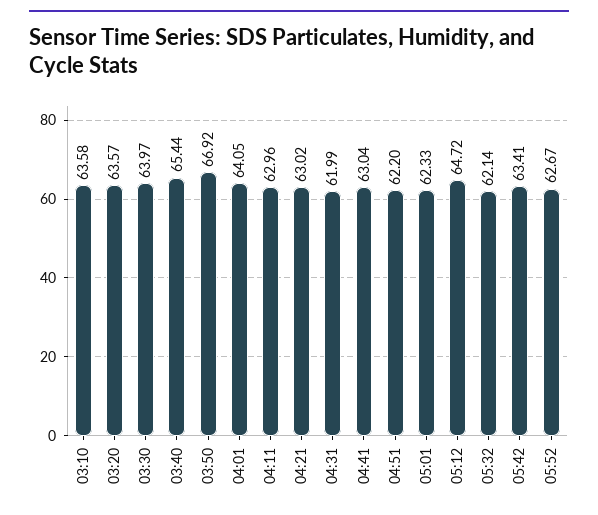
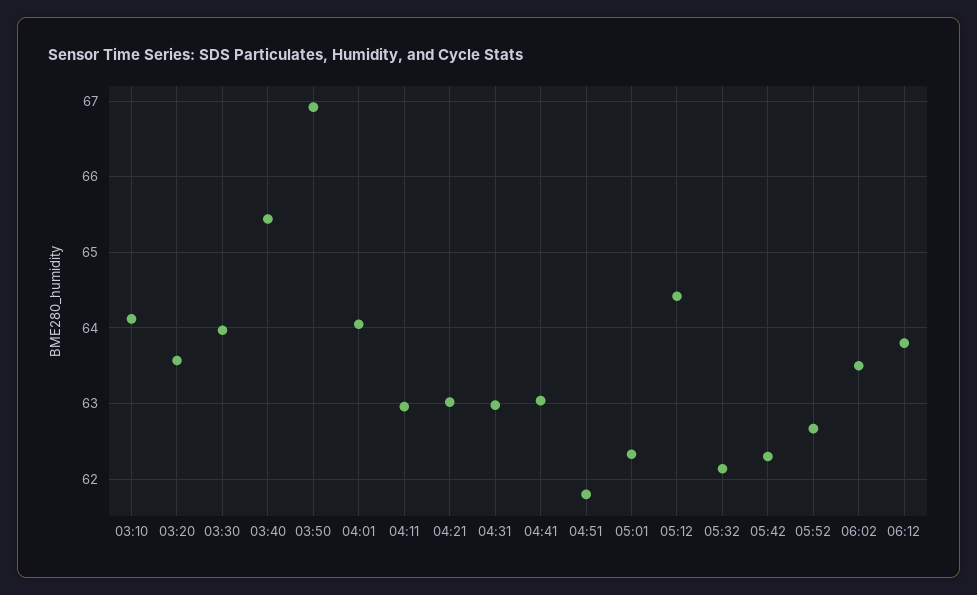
03:10: 63.58 -> 64.1
04:31: 61.99 -> 63
04:51: 62.2 -> 61.8
05:12: 64.72 -> 64.4
05:42: 63.41 -> 62.3
06:02: none -> 63.5
06:12: none -> 63.8

